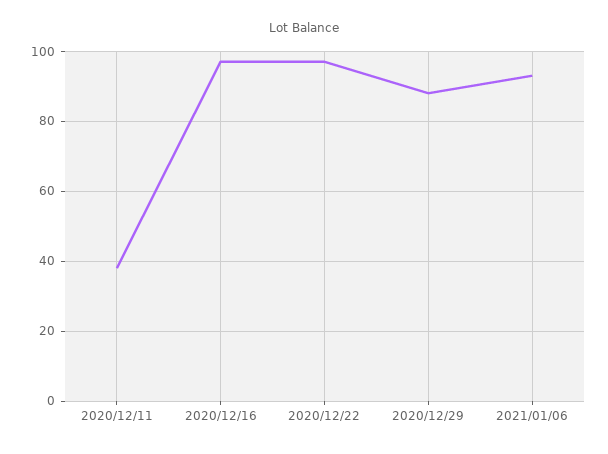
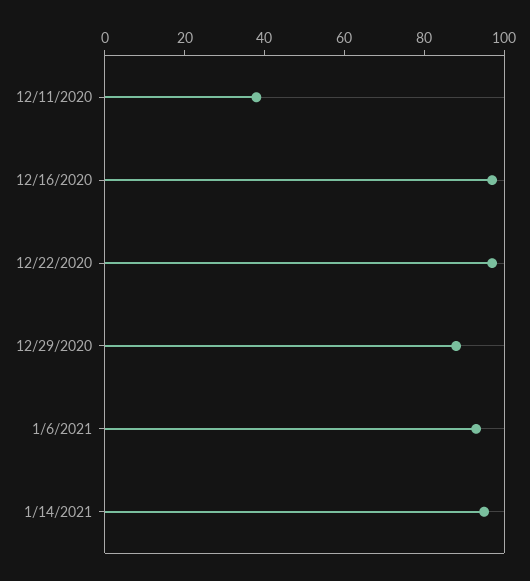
1/14/2021: none -> 95

